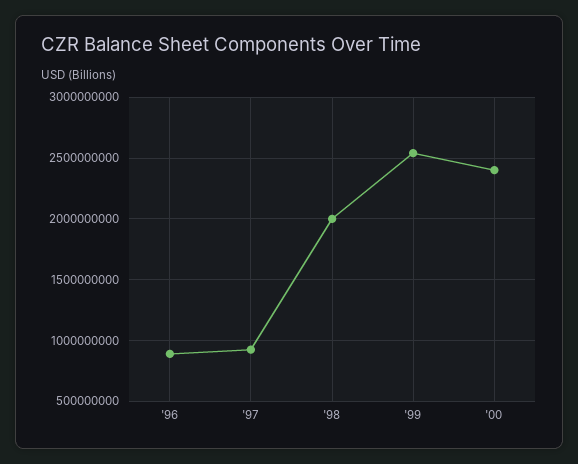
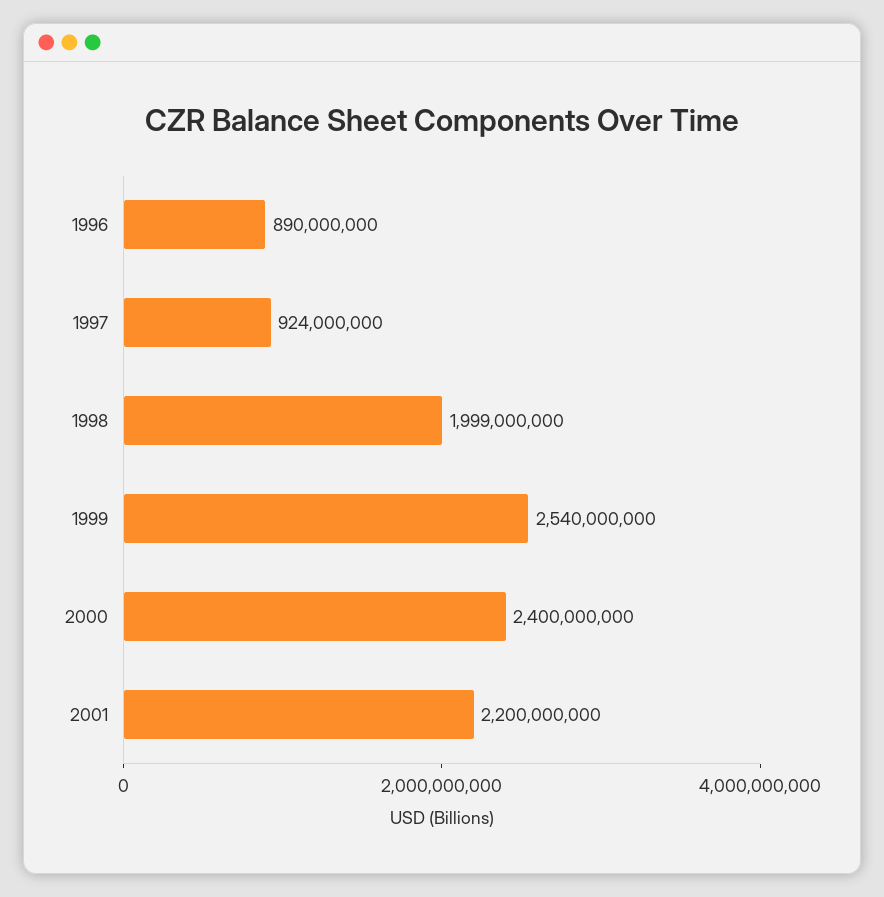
2001: none -> 2200000000

